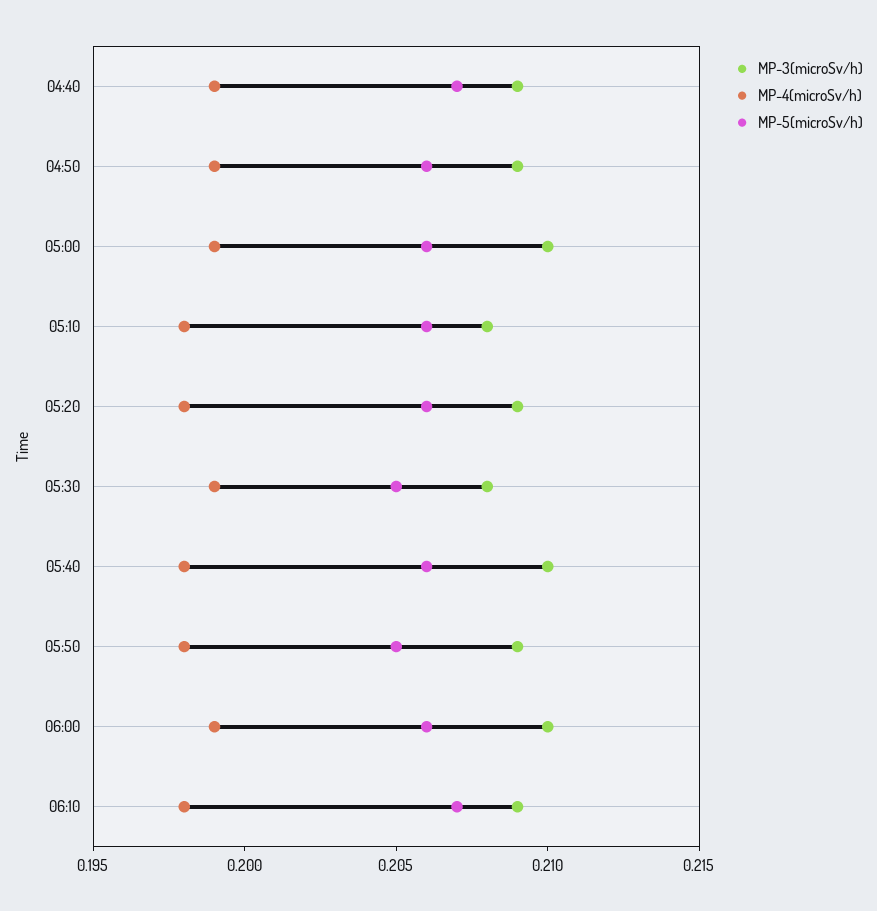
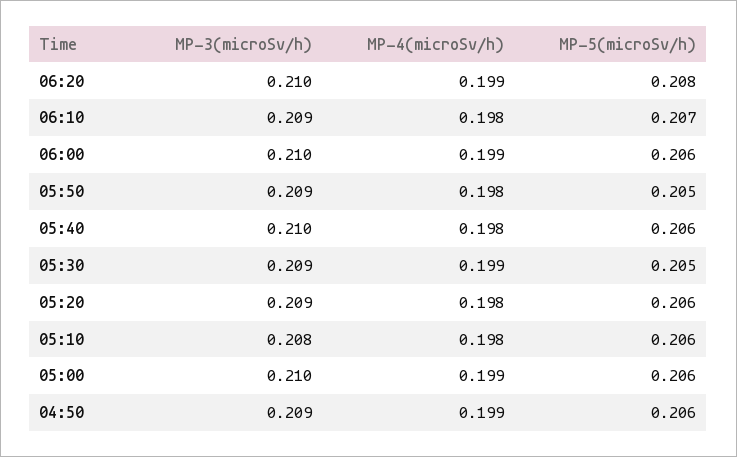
MP-3(microSv/h), 04:40: 0.209 -> none
MP-4(microSv/h), 04:40: 0.199 -> none
MP-5(microSv/h), 04:40: 0.207 -> none
MP-3(microSv/h), 05:30: 0.208 -> 0.209
MP-3(microSv/h), 06:20: none -> 0.21
MP-4(microSv/h), 06:20: none -> 0.199
MP-5(microSv/h), 06:20: none -> 0.208

